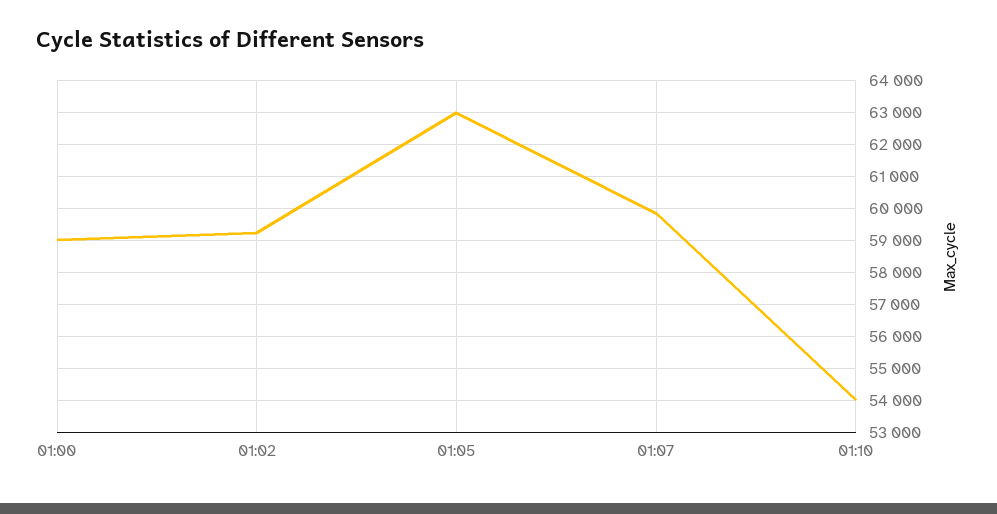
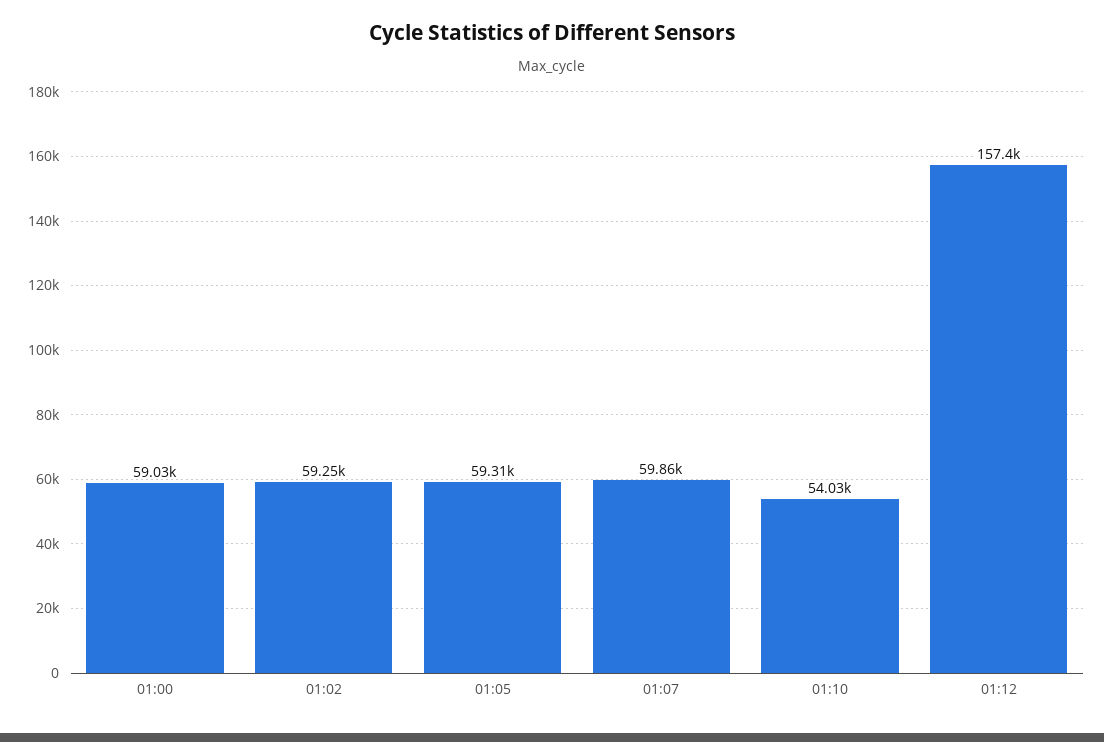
01:05: 63000 -> 59310
01:12: none -> 157400

